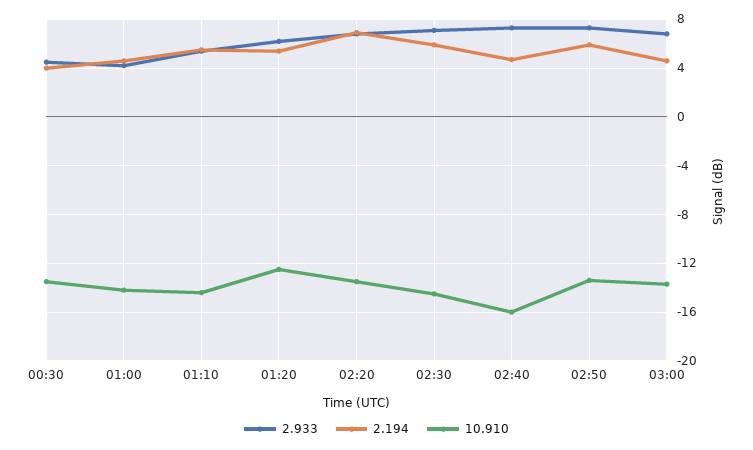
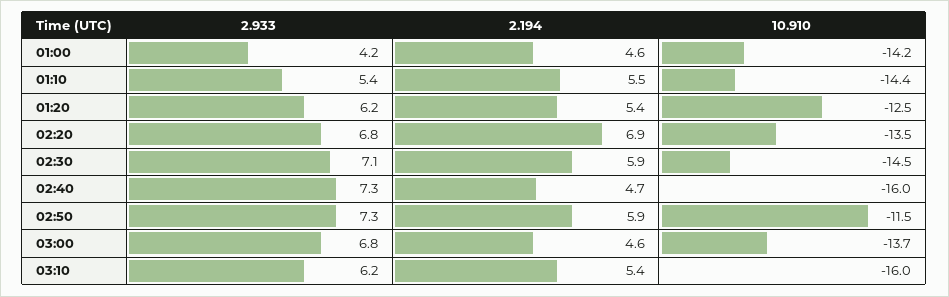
2.933, 00:30: 4.5 -> none
2.194, 00:30: 4 -> none
10.910, 00:30: -13.5 -> none
10.910, 02:50: -13.5 -> -11.5
2.933, 03:10: none -> 6.2
2.194, 03:10: none -> 5.4
10.910, 03:10: none -> -16

